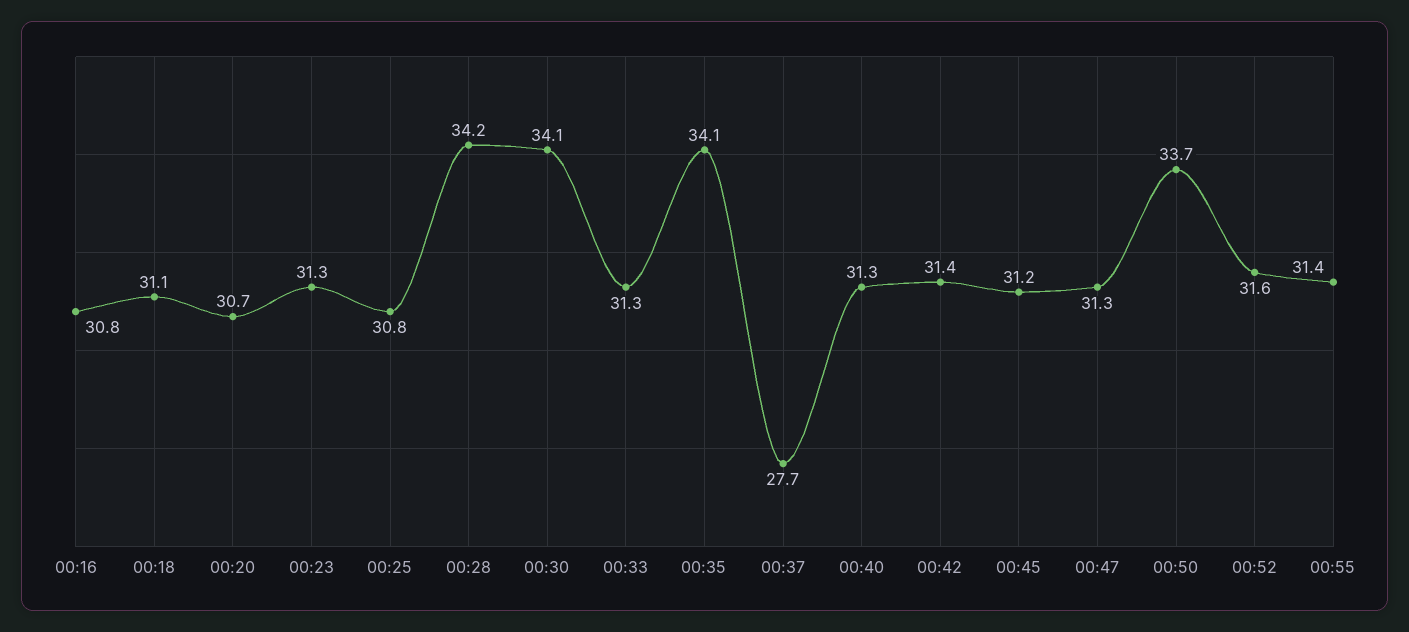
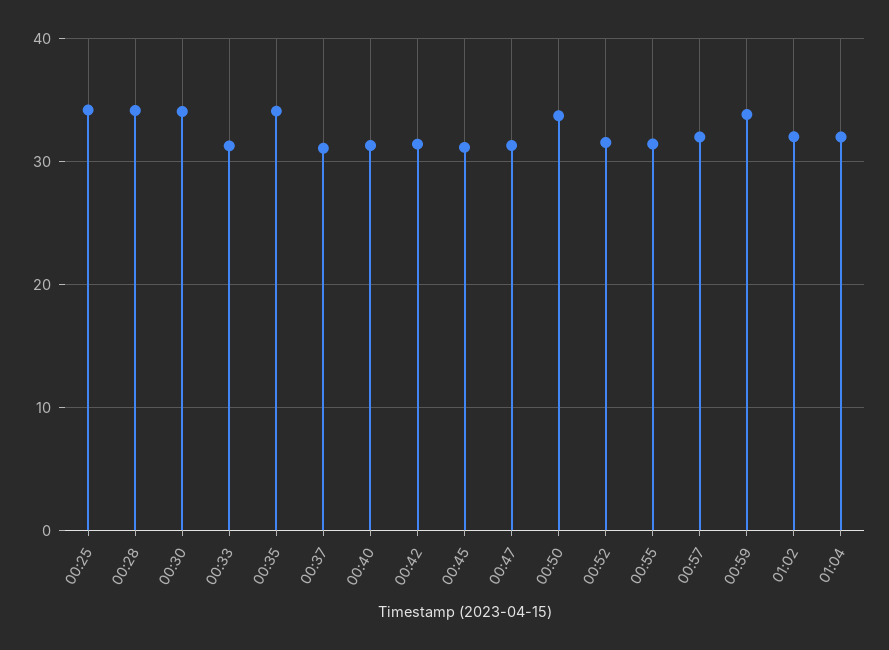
00:16: 30.8 -> none
00:18: 31.1 -> none
00:20: 30.7 -> none
00:23: 31.3 -> none
00:25: 30.8 -> 34
00:37: 27.7 -> 31
00:57: none -> 32
00:59: none -> 34
01:02: none -> 32
01:04: none -> 32

